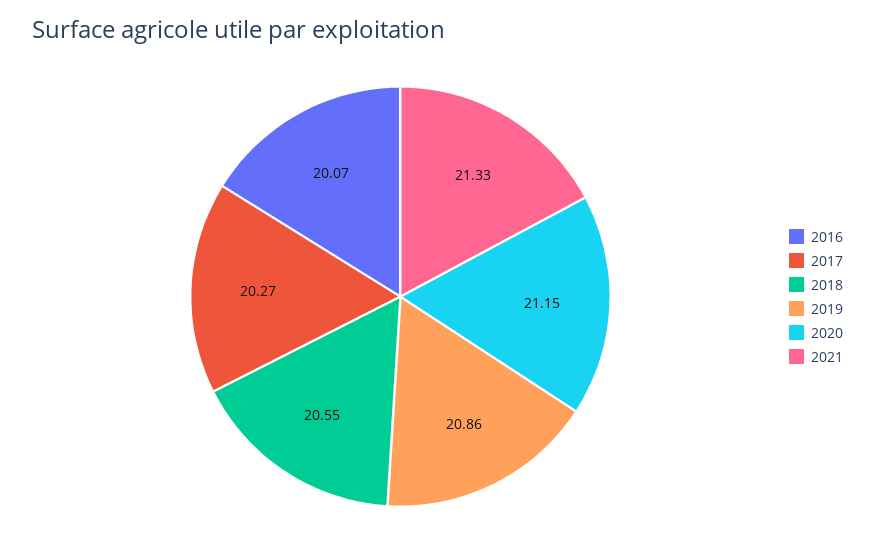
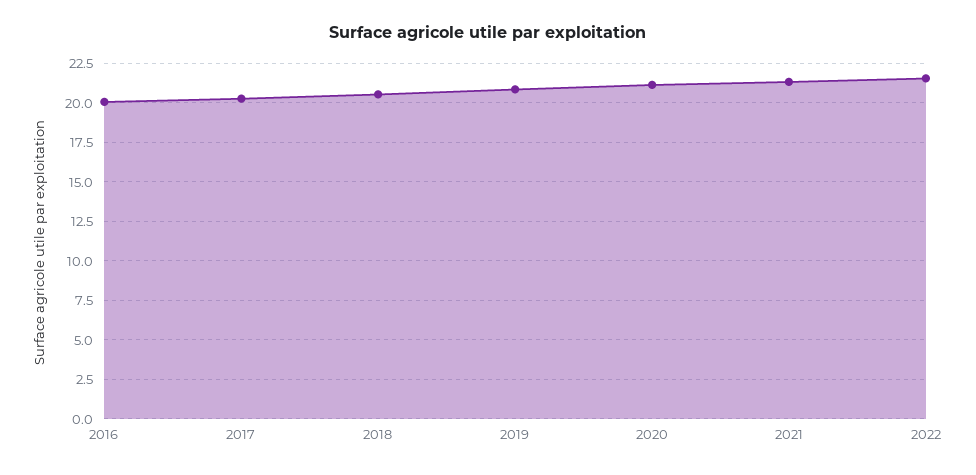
2022: none -> 21.5

